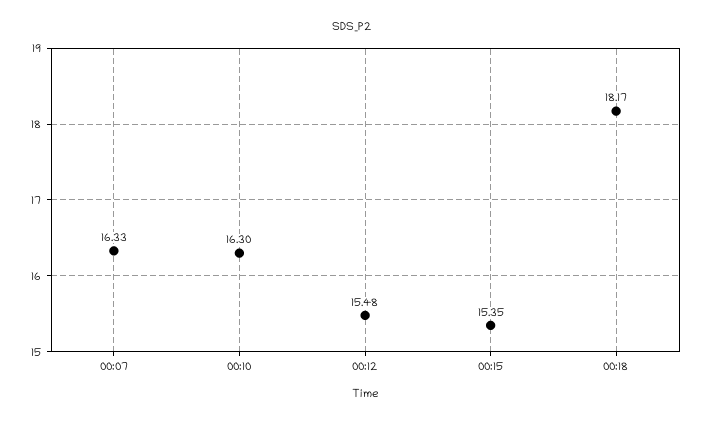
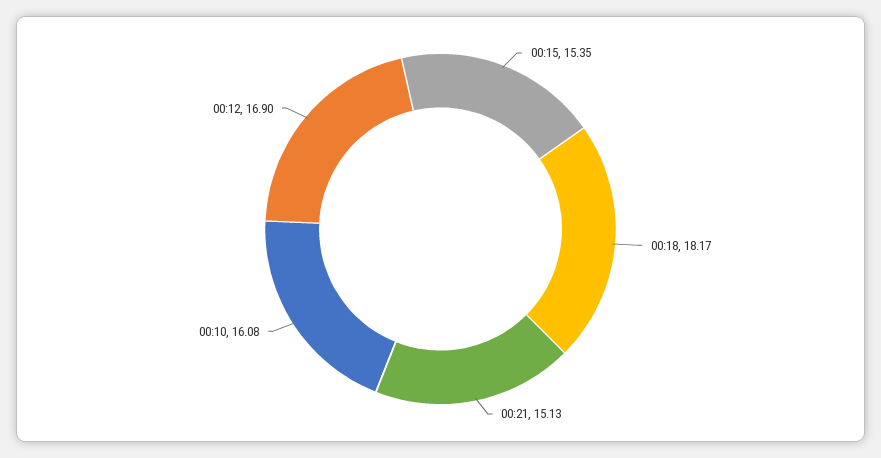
00:07: 16.33 -> none
00:10: 16.3 -> 16.08
00:12: 15.48 -> 16.9
00:21: none -> 15.13

